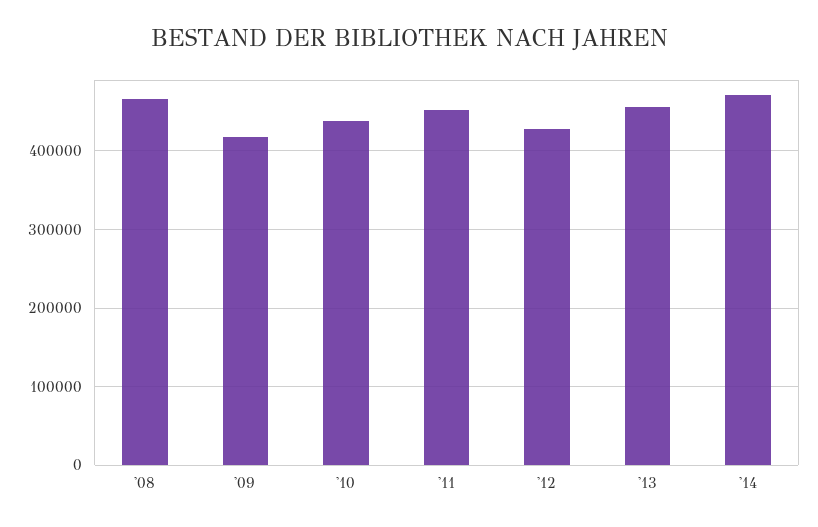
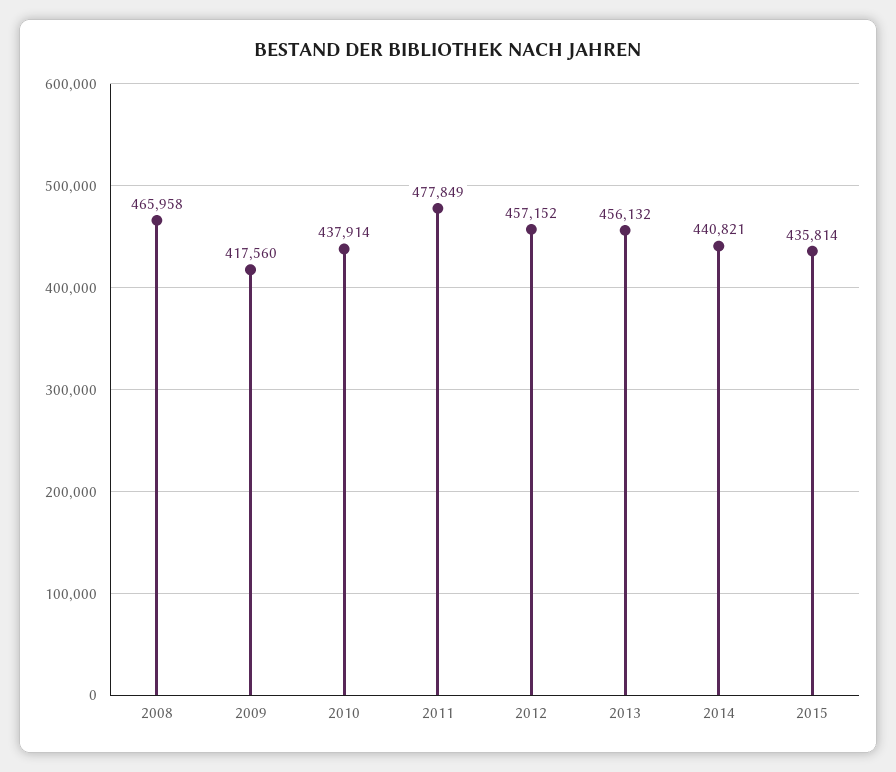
'11: 450000 -> 477849
'12: 430000 -> 457152
'14: 470000 -> 440821
2015: none -> 435814

